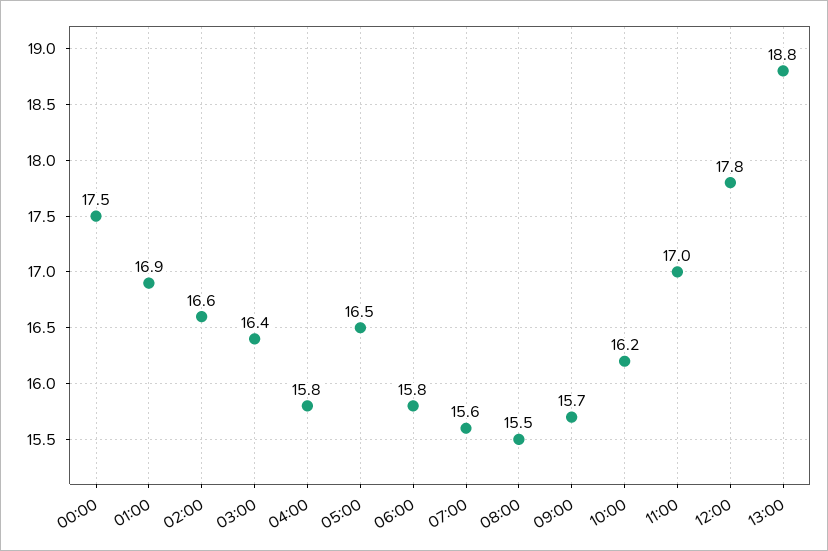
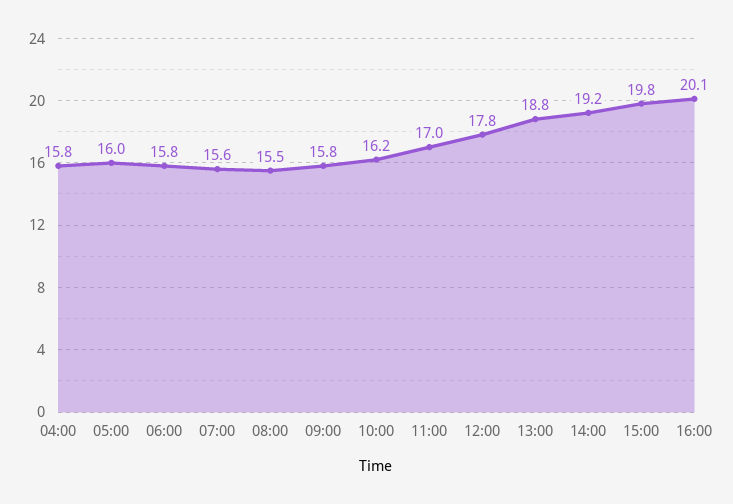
00:00: 17.5 -> none
01:00: 16.9 -> none
02:00: 16.6 -> none
03:00: 16.4 -> none
05:00: 16.5 -> 16
09:00: 15.7 -> 15.8
14:00: none -> 19.2
15:00: none -> 19.8
16:00: none -> 20.1

